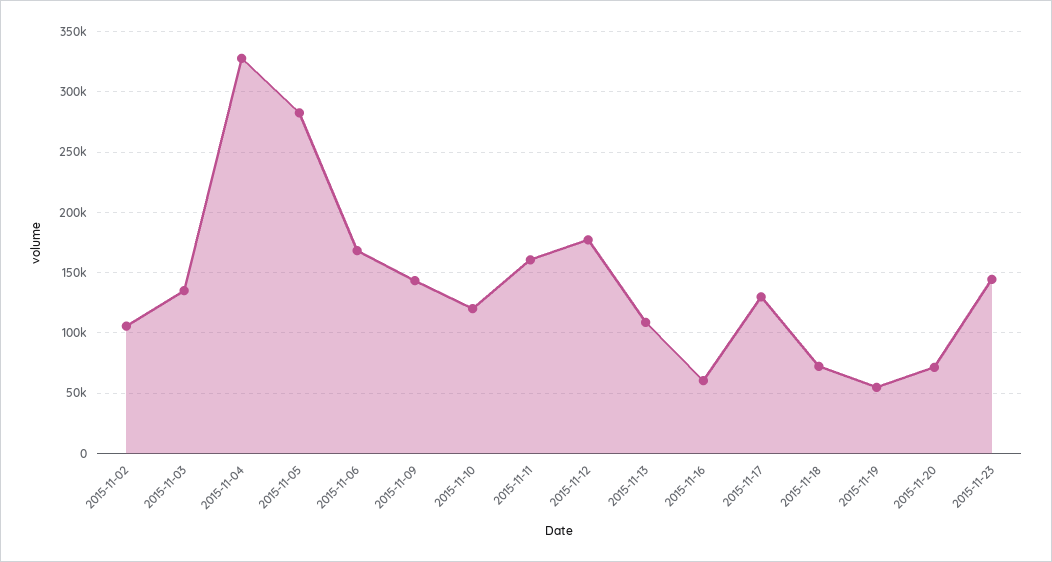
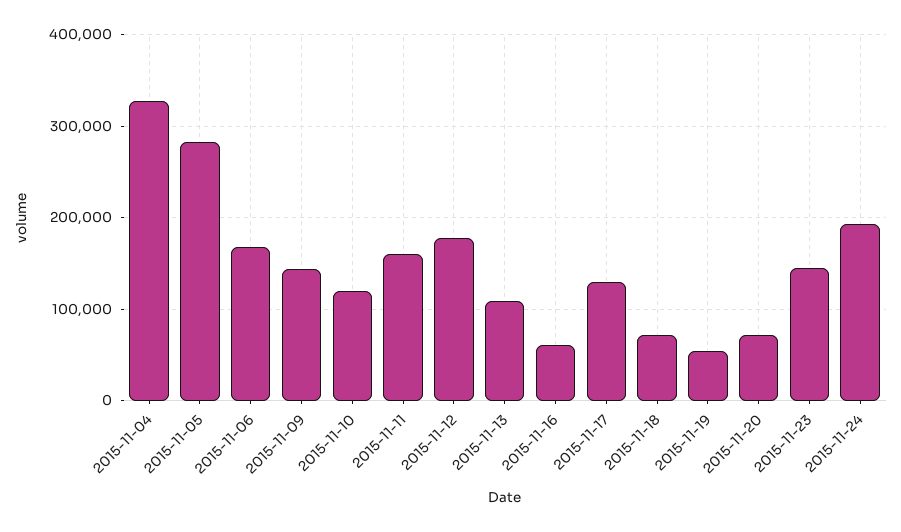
2015-11-02: 105000 -> none
2015-11-03: 135000 -> none
2015-11-24: none -> 190000

